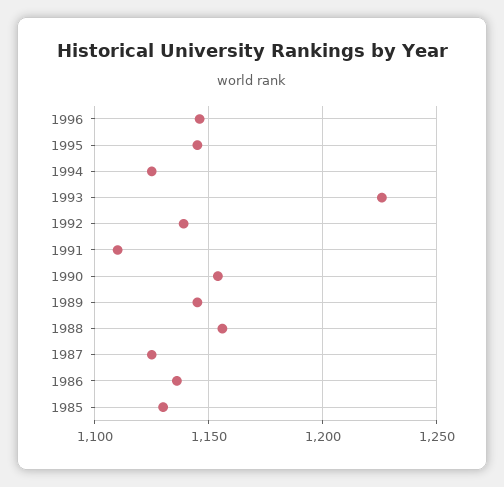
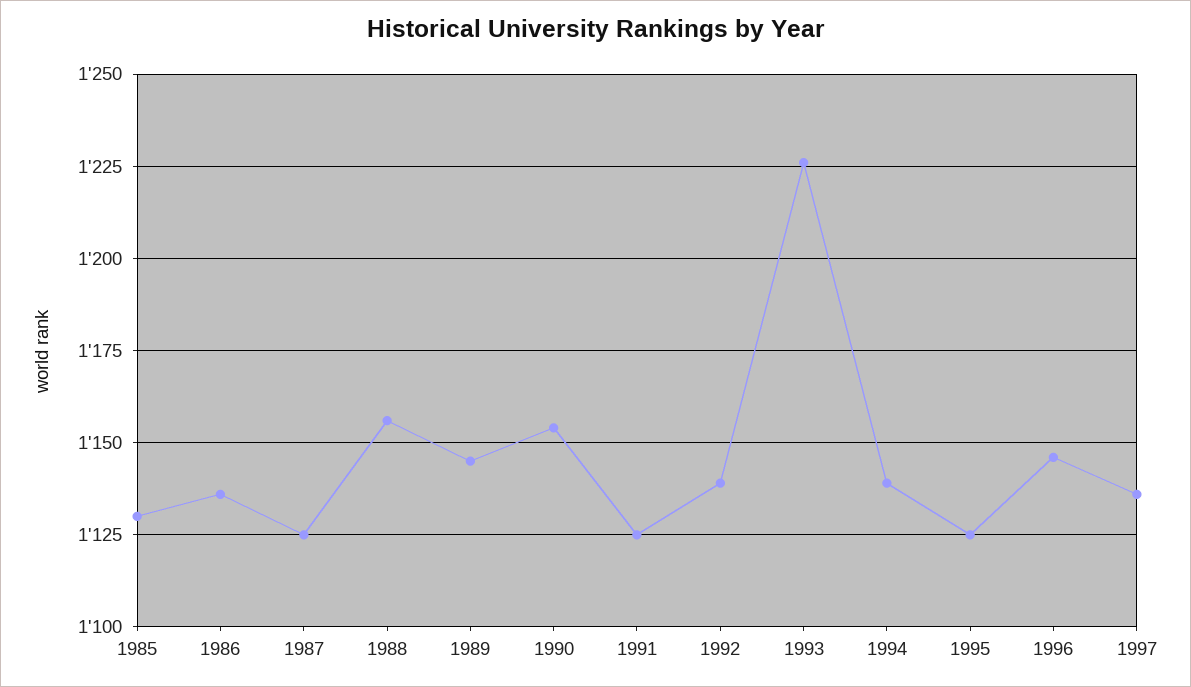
1995: 1145 -> 1125
1994: 1125 -> 1140
1991: 1110 -> 1125
1997: none -> 1135

